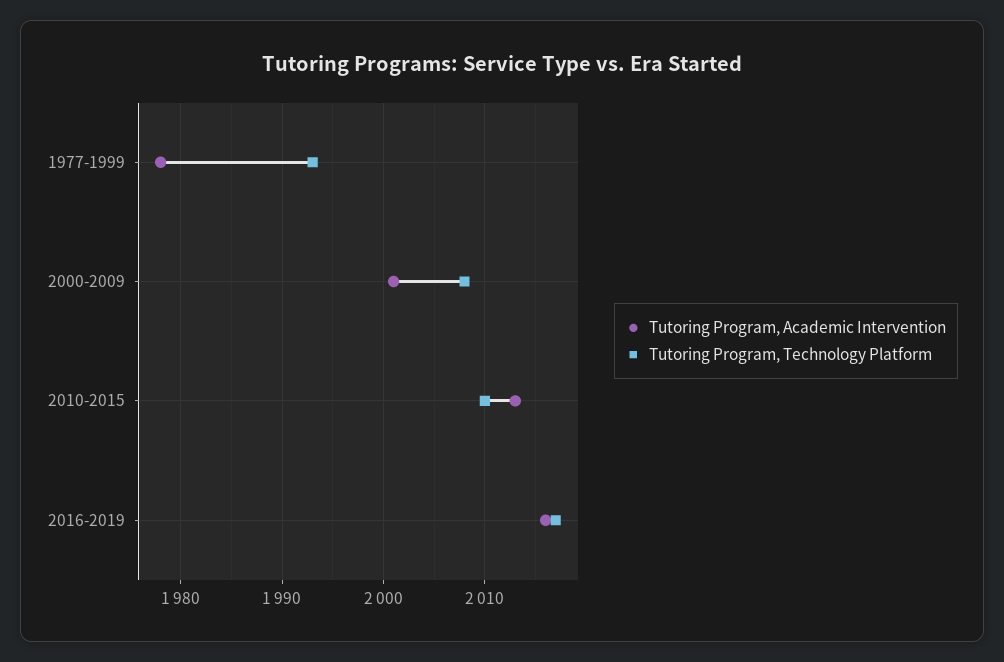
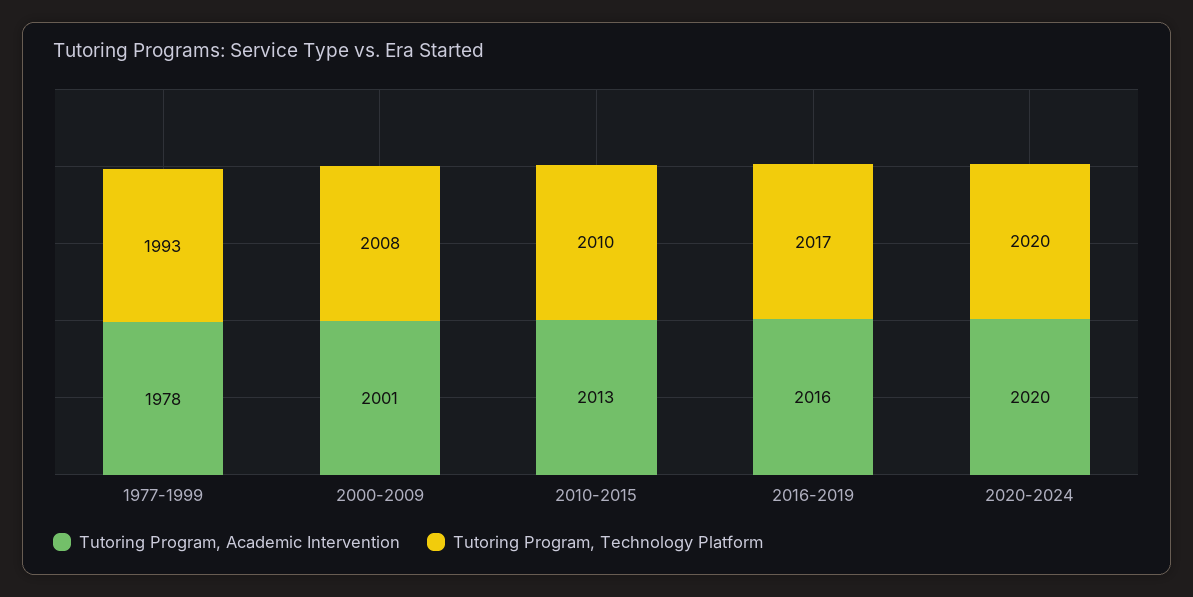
Tutoring Program, Academic Intervention, 2020-2024: none -> 2020
Tutoring Program, Technology Platform, 2020-2024: none -> 2020

